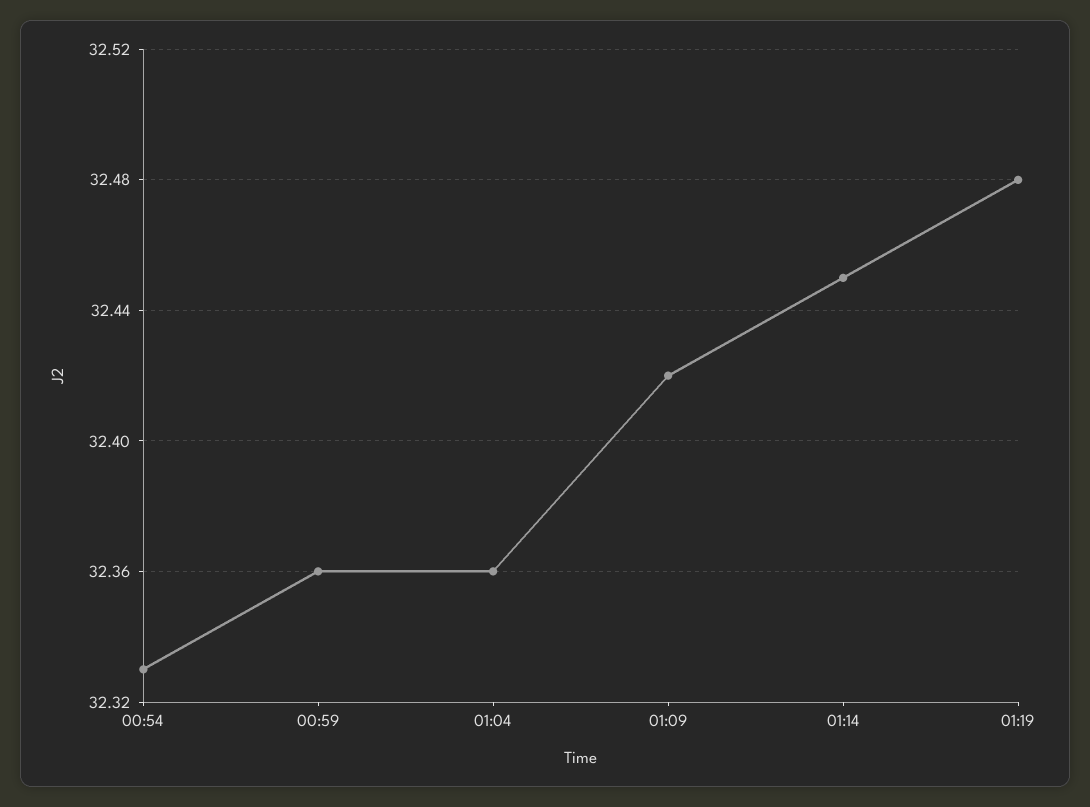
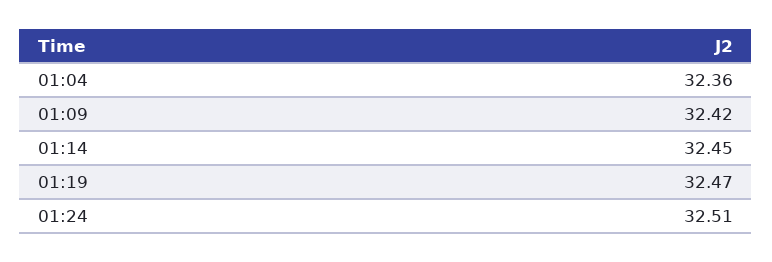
00:54: 32.33 -> none
00:59: 32.36 -> none
01:19: 32.48 -> 32.47
01:24: none -> 32.51

